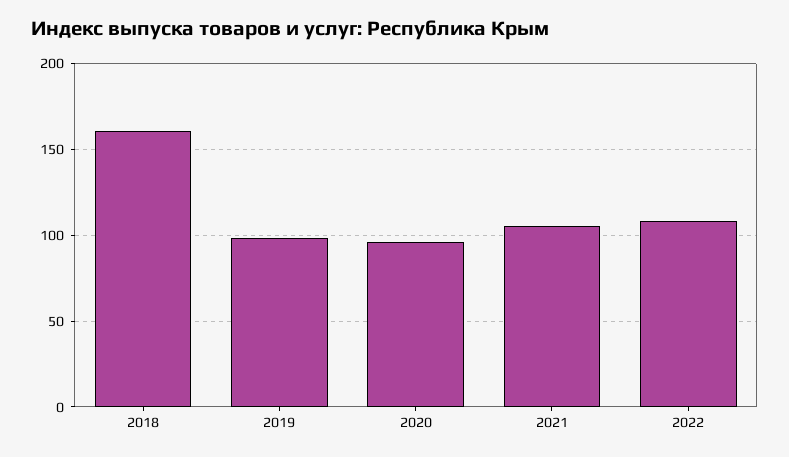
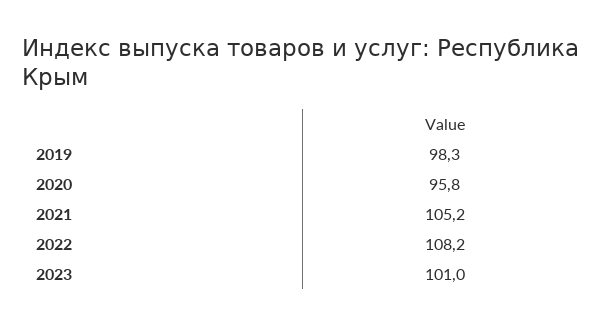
2018: 160 -> none
2023: none -> 101

